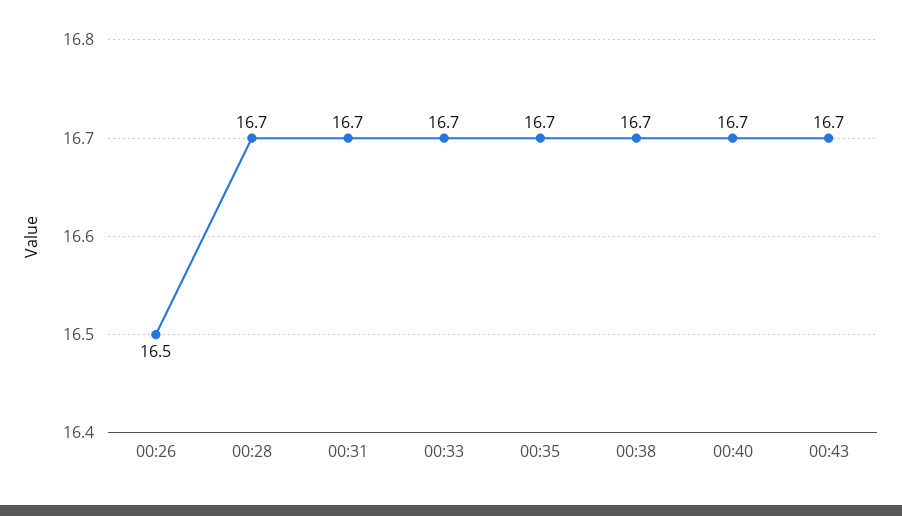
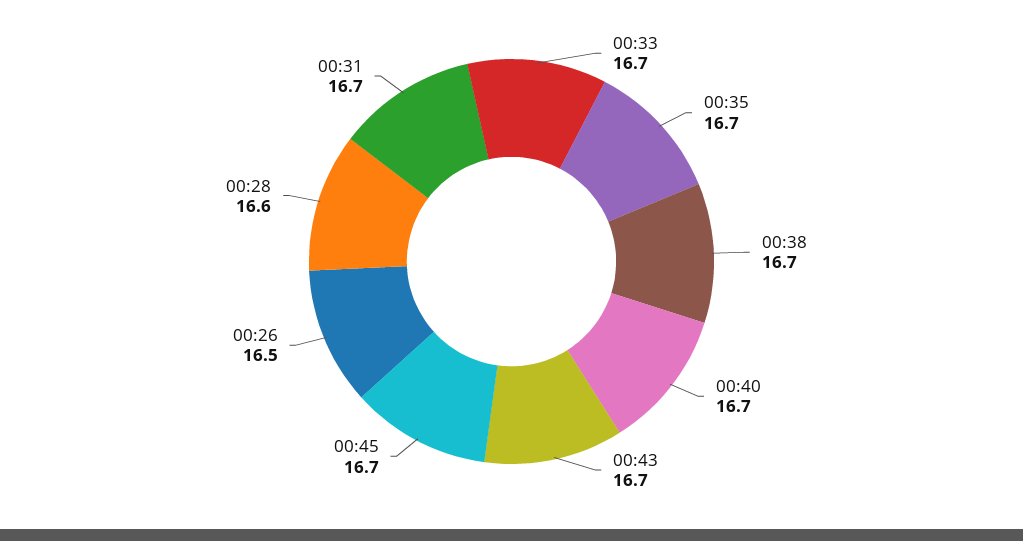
00:28: 16.7 -> 16.6
00:45: none -> 16.7

